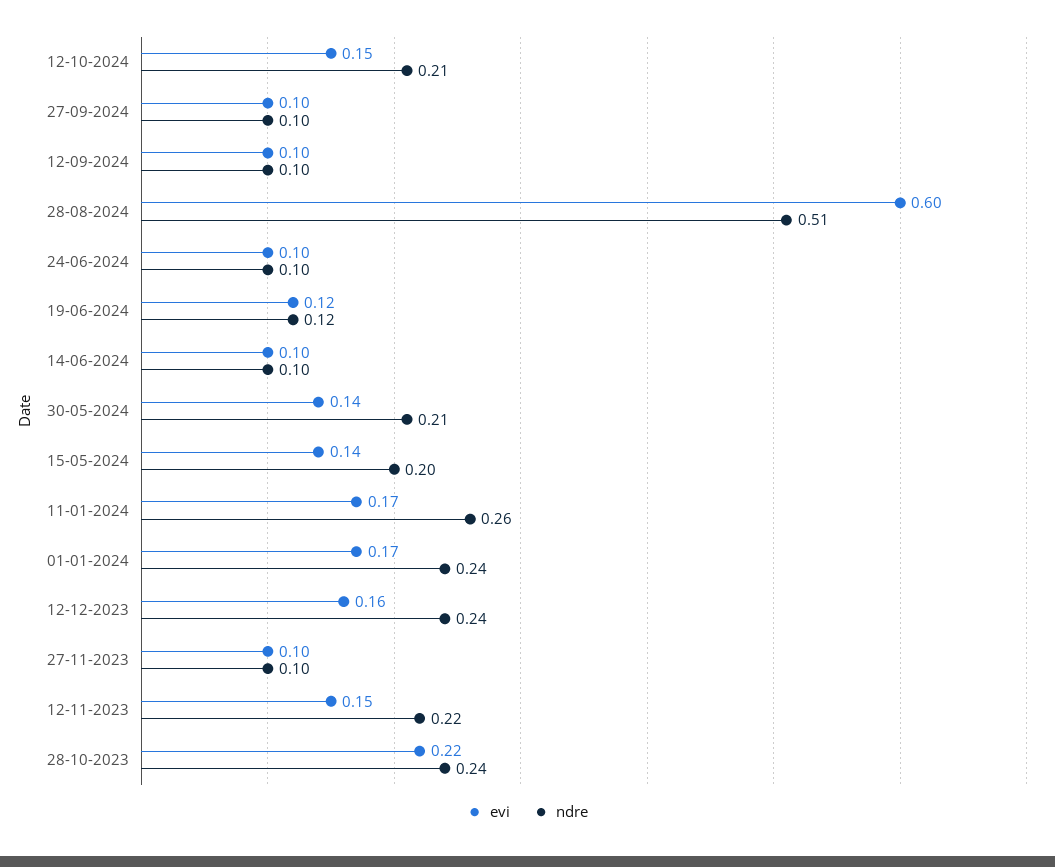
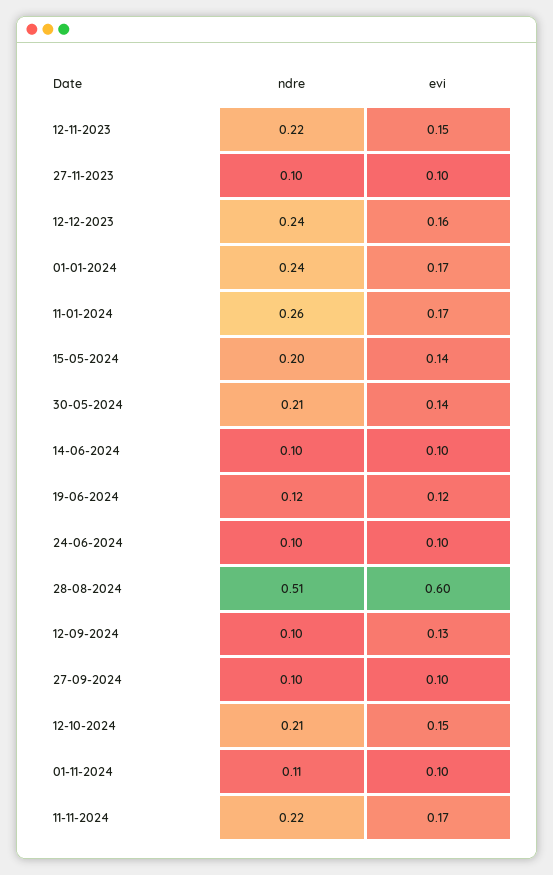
evi, 12-09-2024: 0.1 -> 0.13
evi, 28-10-2023: 0.22 -> none
ndre, 28-10-2023: 0.24 -> none
ndre, 01-11-2024: none -> 0.11
evi, 01-11-2024: none -> 0.1
ndre, 11-11-2024: none -> 0.22
evi, 11-11-2024: none -> 0.17

